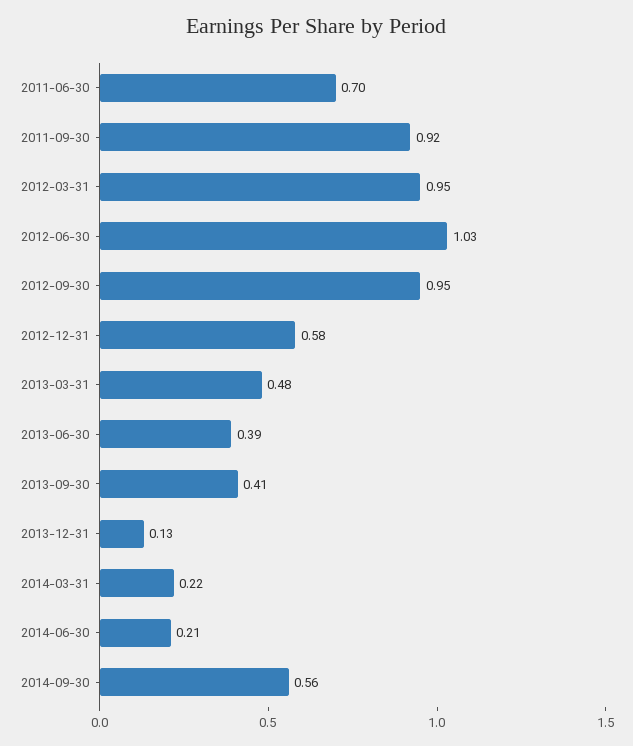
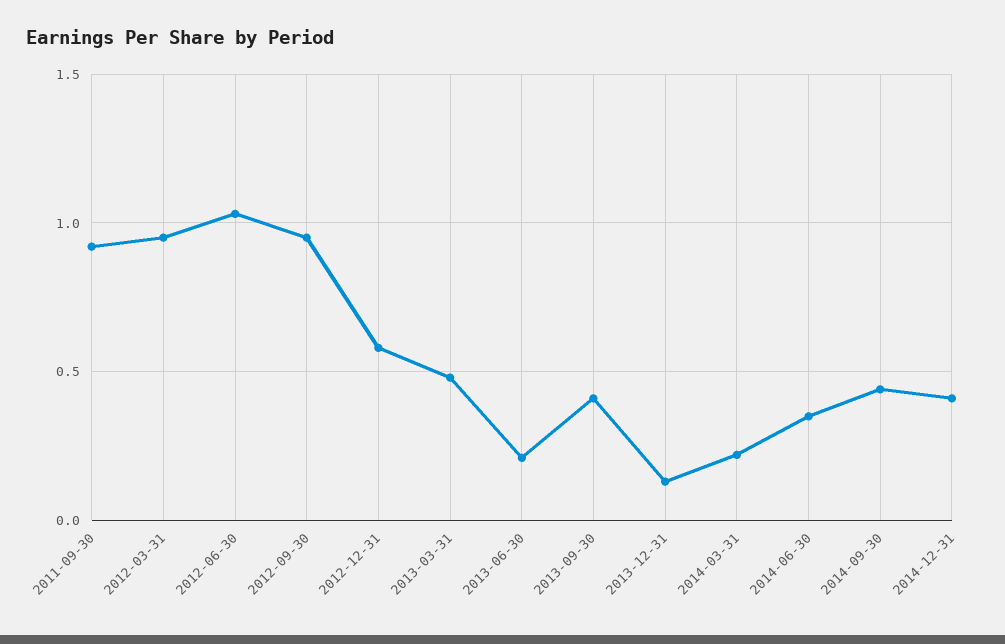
2011-06-30: 0.7 -> none
2013-06-30: 0.39 -> 0.2
2014-06-30: 0.21 -> 0.35
2014-09-30: 0.56 -> 0.45
2014-12-31: none -> 0.4

